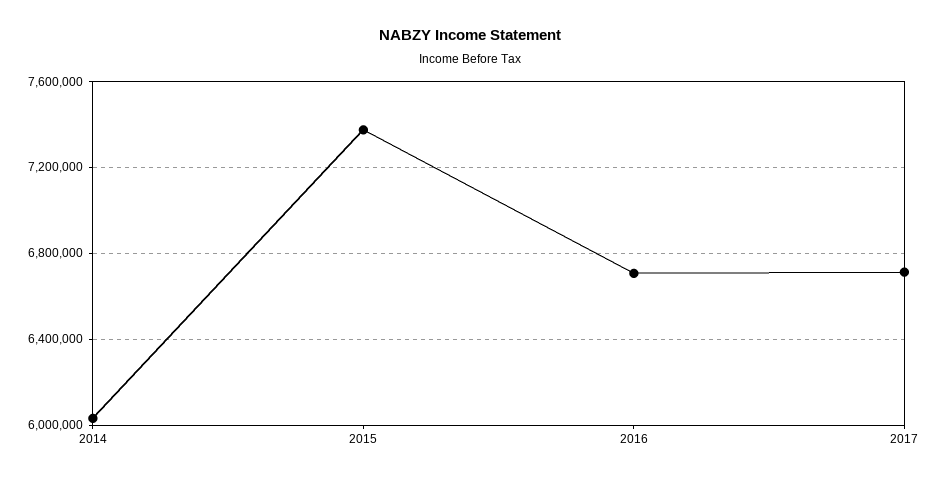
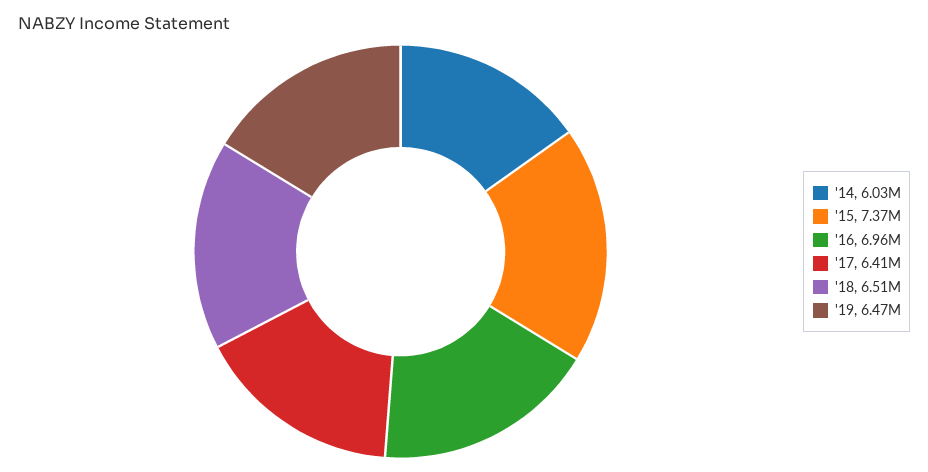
2016: 6700000 -> 6960000
2017: 6700000 -> 6410000
'18: none -> 6510000
'19: none -> 6470000

